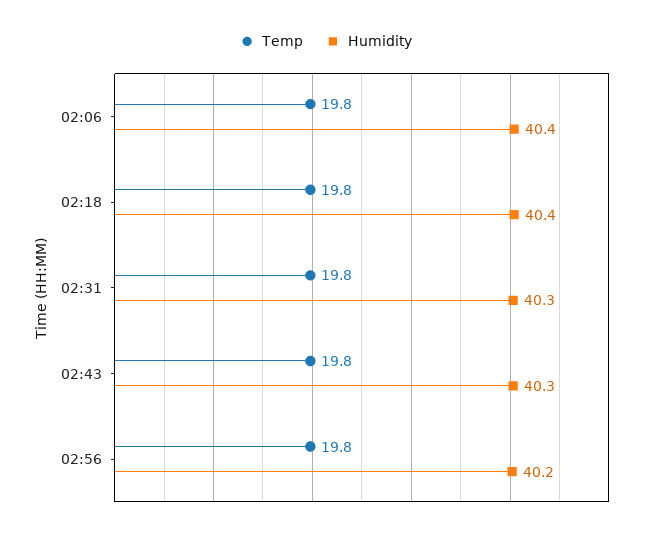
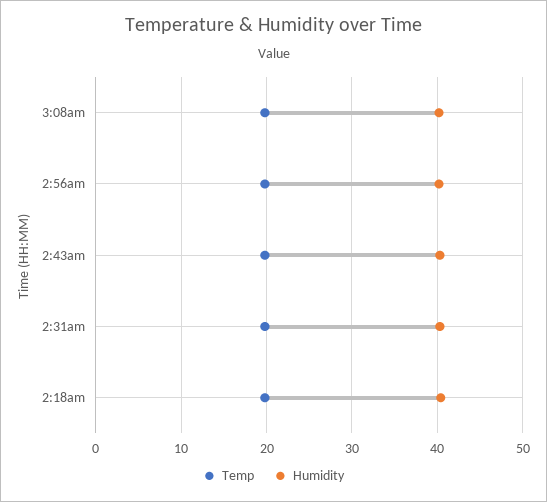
Temp, 02:06: 19.8 -> none
Humidity, 02:06: 40.4 -> none
Temp, 3:08am: none -> 20
Humidity, 3:08am: none -> 40

